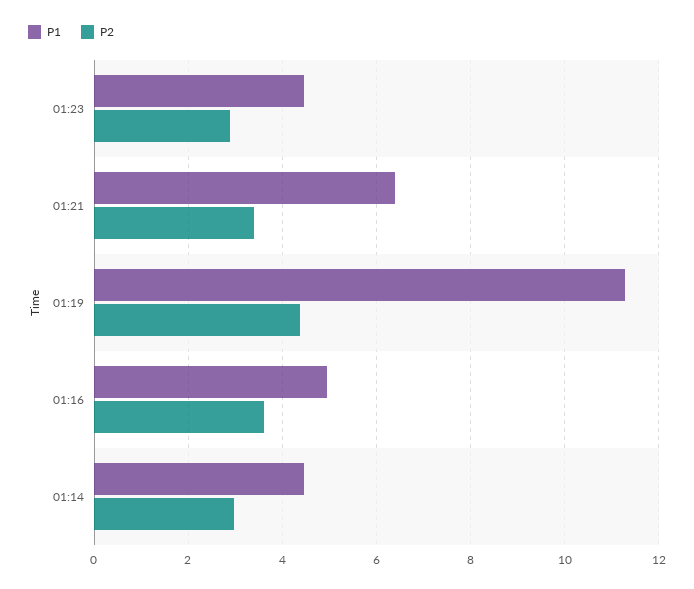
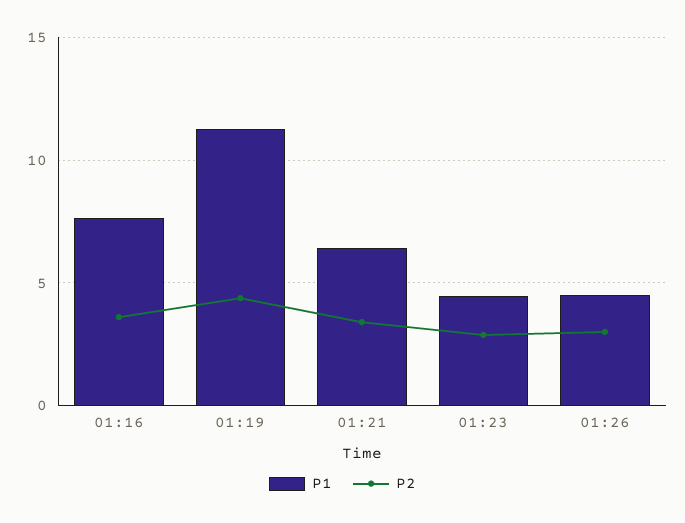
P1, 01:16: 5 -> 7.5
P1, 01:14: 4.4 -> none
P2, 01:14: 3 -> none
P1, 01:26: none -> 4.5
P2, 01:26: none -> 3

